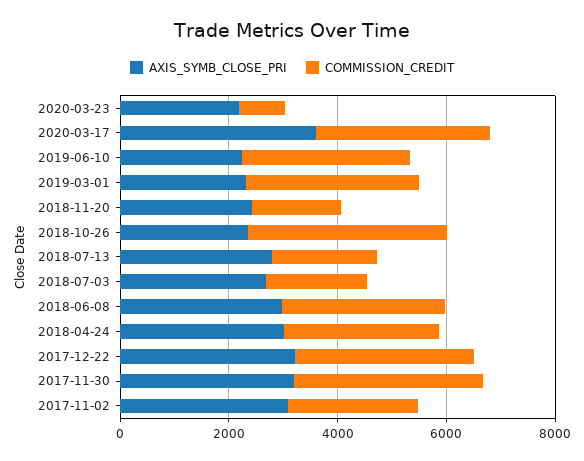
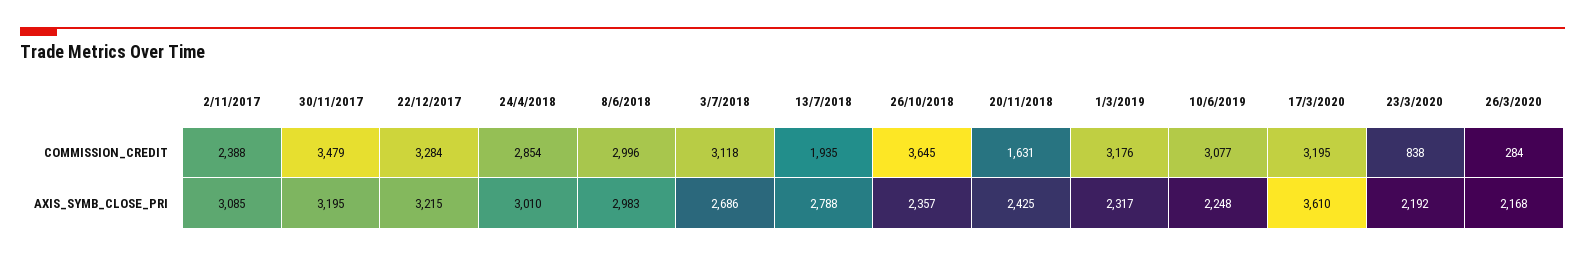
COMMISSION_CREDIT, 2018-07-03: 2000 -> 3118
COMMISSION_CREDIT, 26/3/2020: none -> 284
AXIS_SYMB_CLOSE_PRI, 26/3/2020: none -> 2168

